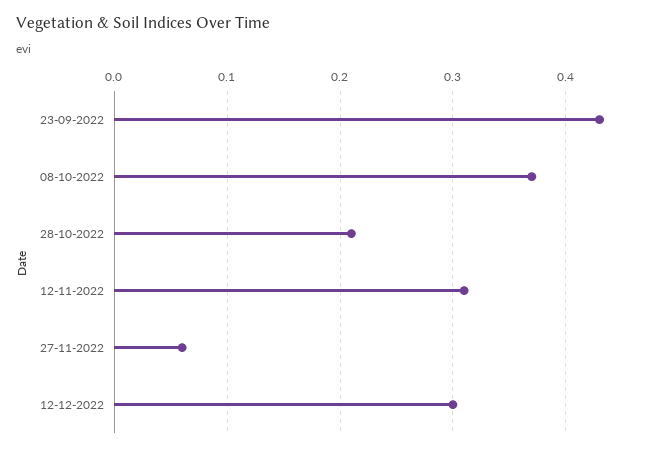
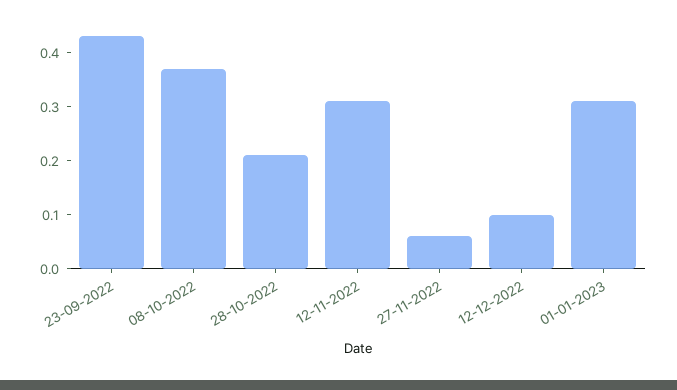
12-12-2022: 0.3 -> 0.1
01-01-2023: none -> 0.3

